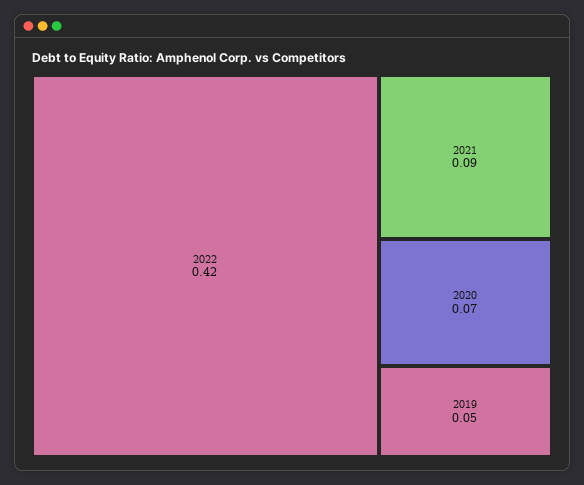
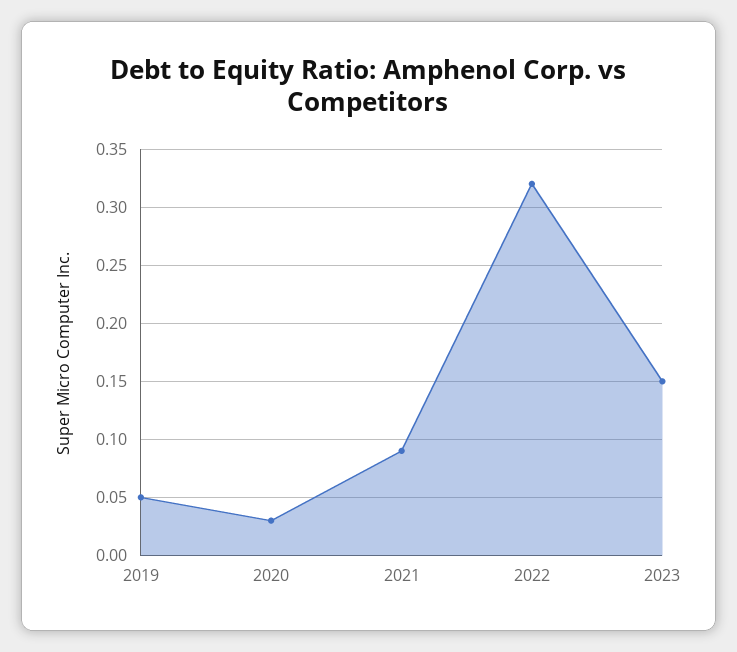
2022: 0.42 -> 0.32
2020: 0.07 -> 0.03
2023: none -> 0.15

